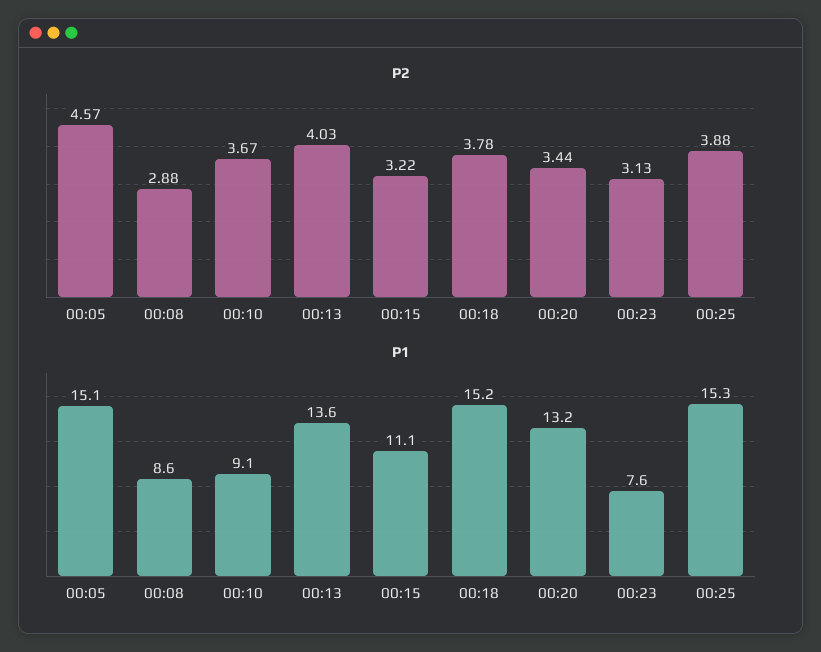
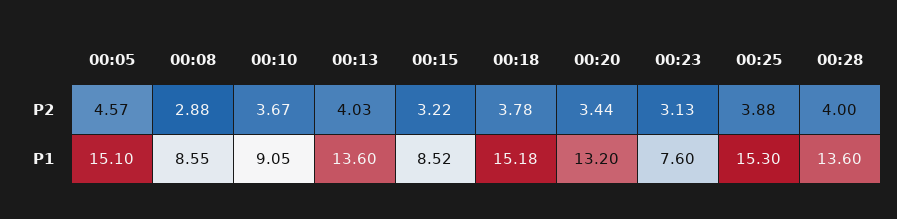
P1, 00:15: 11.1 -> 8.52
P2, 00:28: none -> 4
P1, 00:28: none -> 13.6

